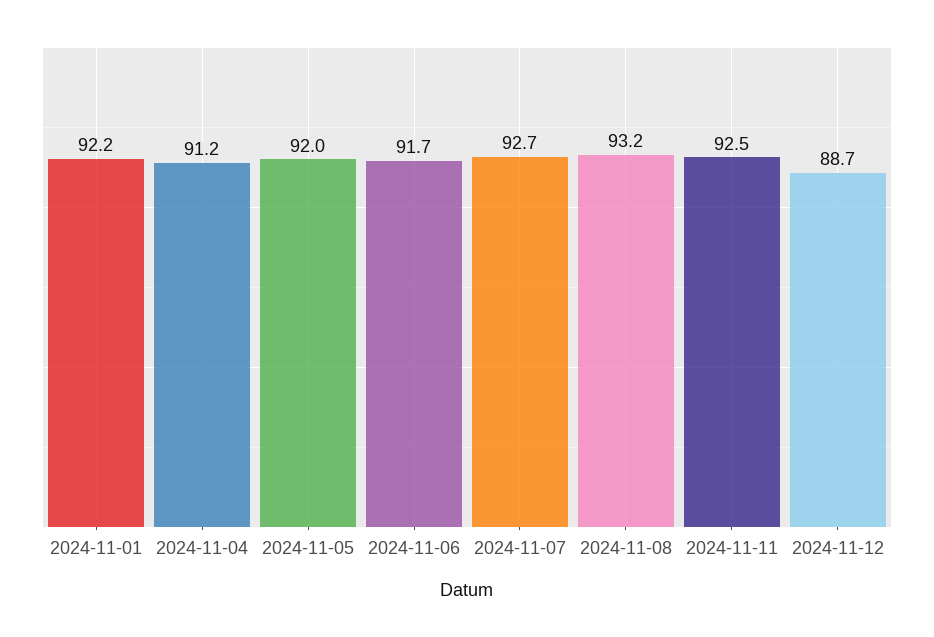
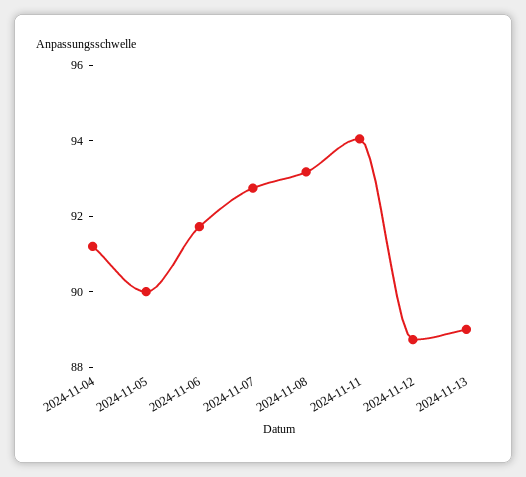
2024-11-01: 92.2 -> none
2024-11-05: 92 -> 90
2024-11-11: 92.5 -> 94
2024-11-13: none -> 89

